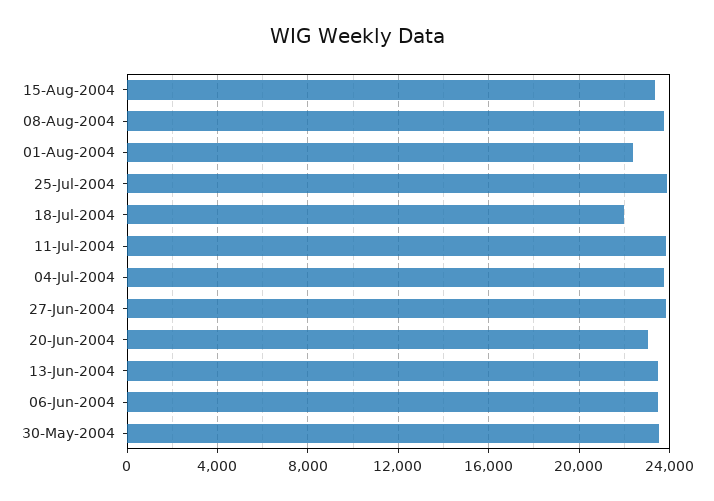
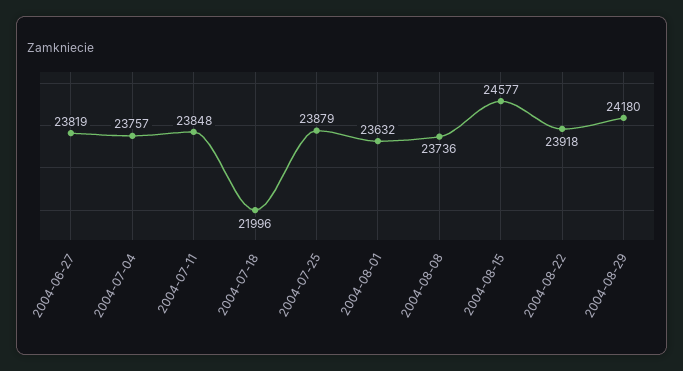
15-Aug-2004: 23500 -> 24577
01-Aug-2004: 22500 -> 23632
20-Jun-2004: 23000 -> none
13-Jun-2004: 23500 -> none
06-Jun-2004: 23500 -> none
30-May-2004: 23500 -> none
2004-08-22: none -> 23918
2004-08-29: none -> 24180

